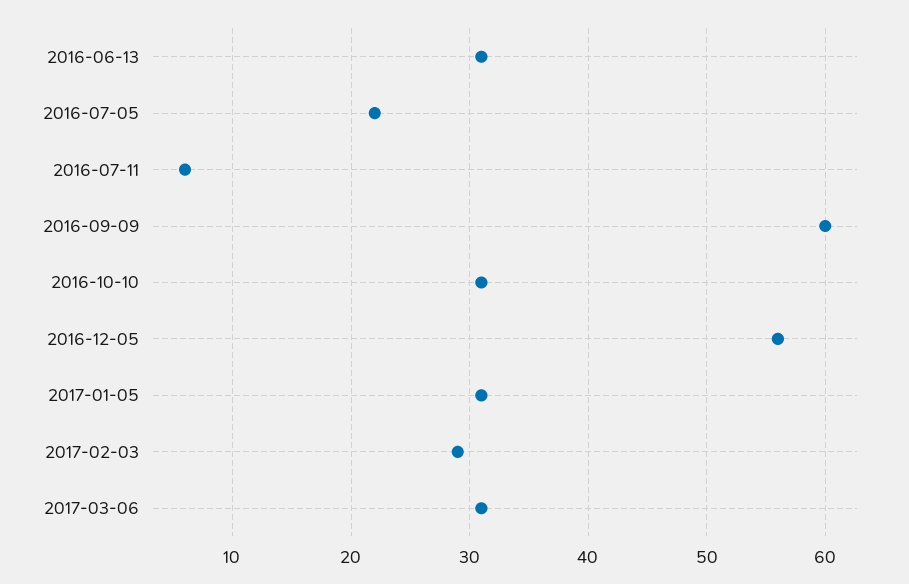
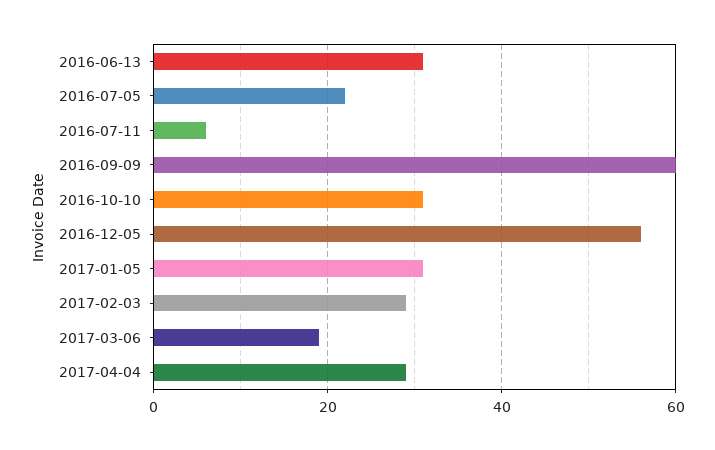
2017-03-06: 31 -> 20
2017-04-04: none -> 30

